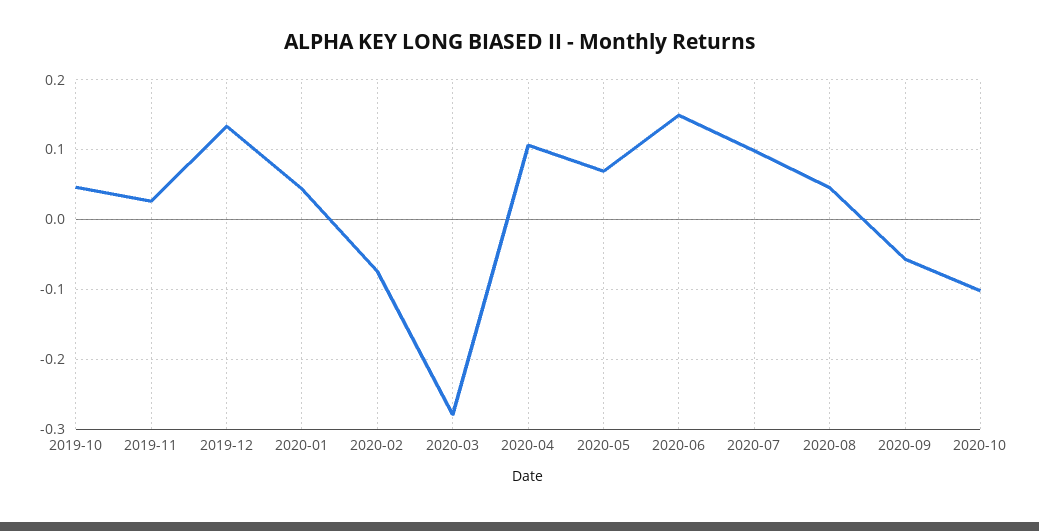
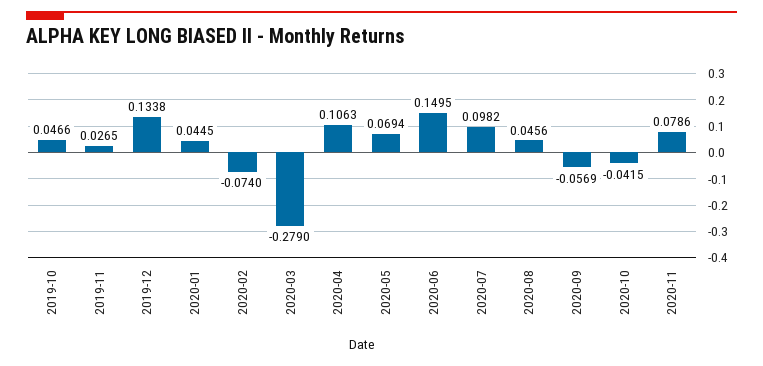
2020-10: -0.1 -> -0.0415
2020-11: none -> 0.0786

